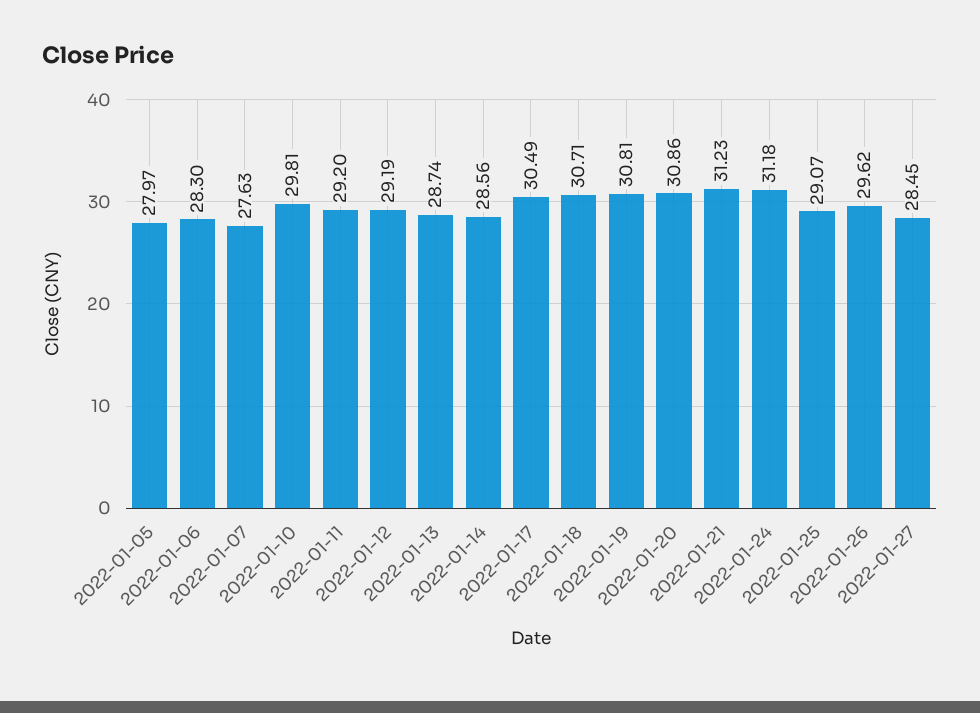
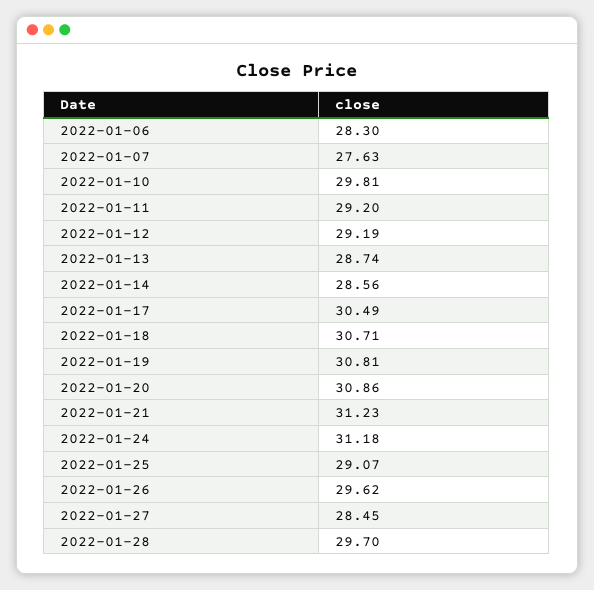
2022-01-05: 27.97 -> none
2022-01-28: none -> 29.7

